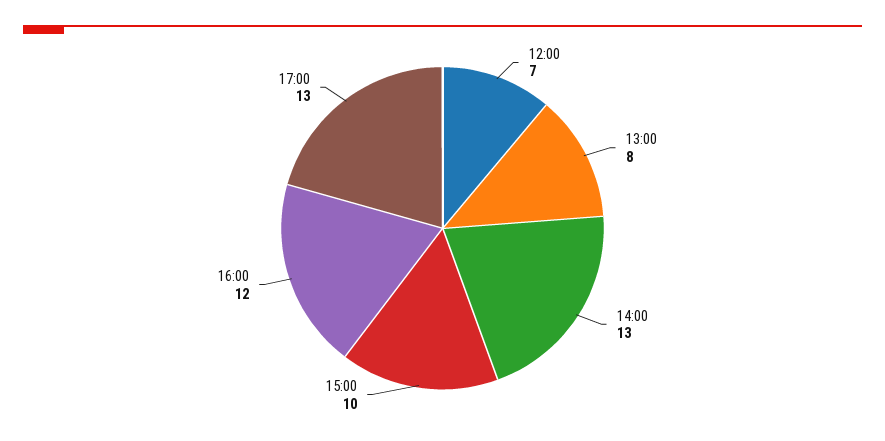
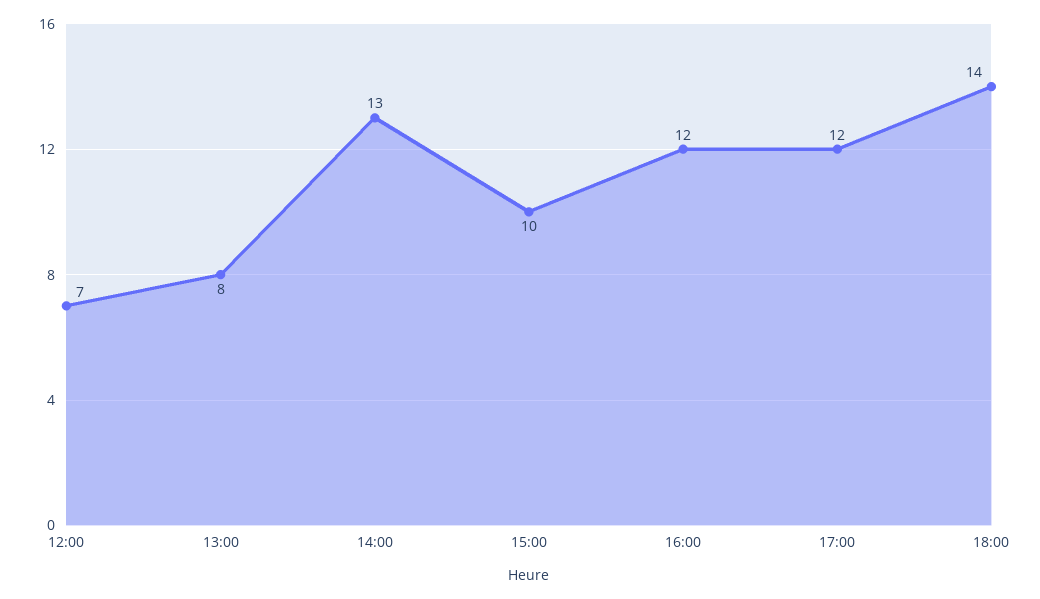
17:00: 13 -> 12
18:00: none -> 14

